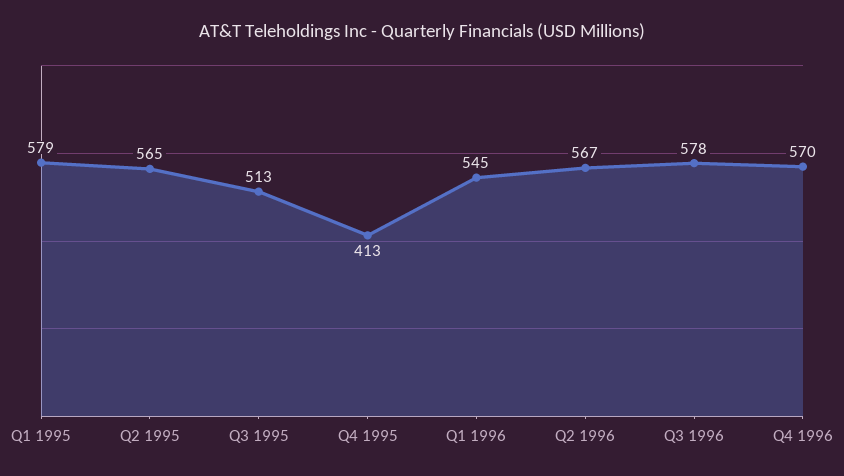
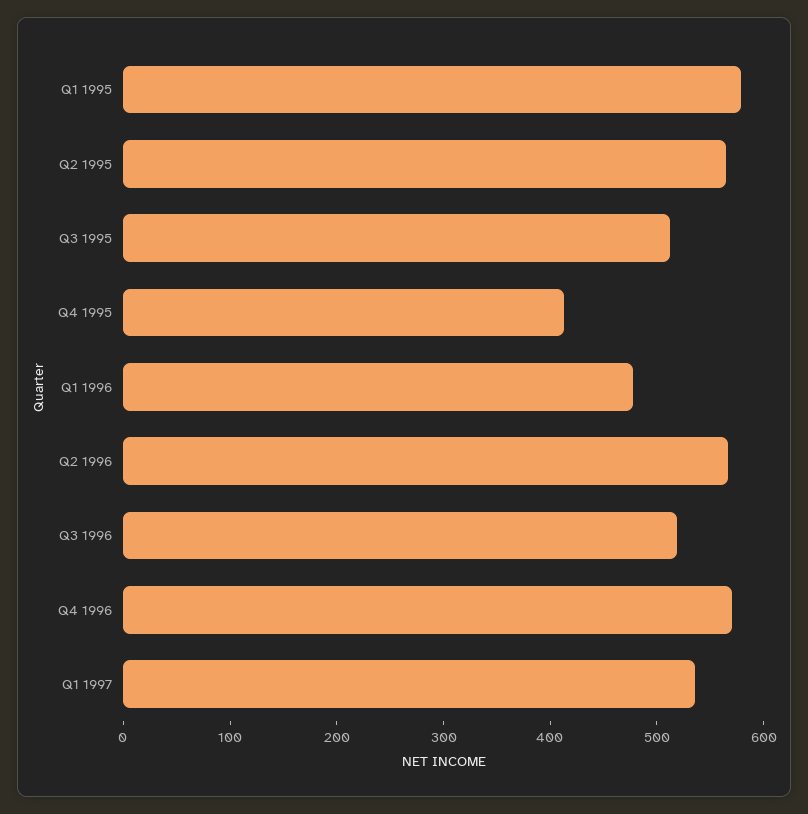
Q1 1996: 545 -> 480
Q3 1996: 578 -> 520
Q1 1997: none -> 540

